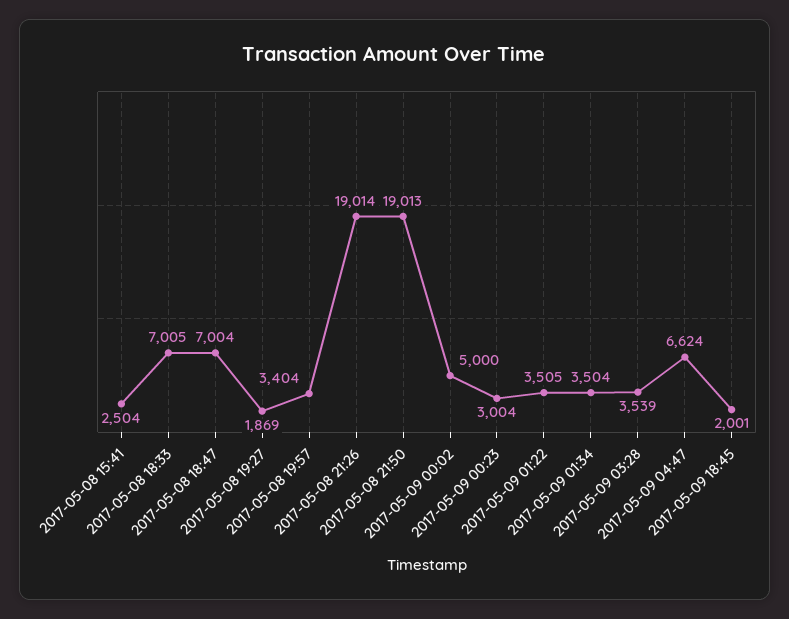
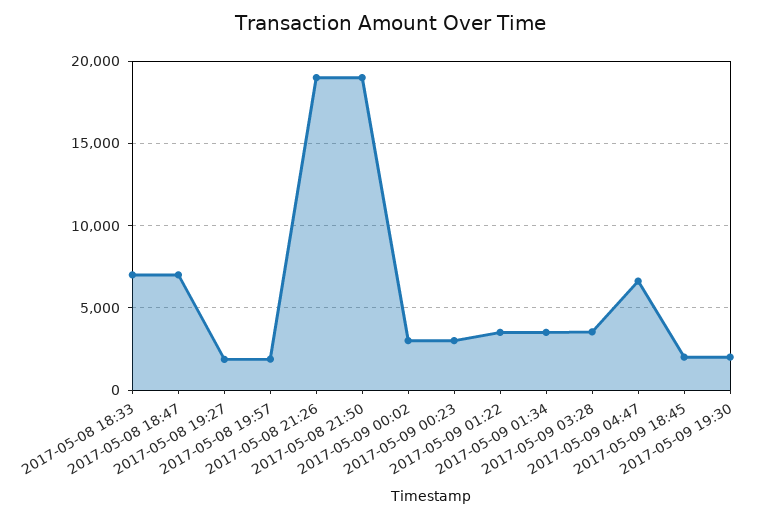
2017-05-08 15:41: 2504 -> none
2017-05-08 19:57: 3404 -> 2000
2017-05-09 00:02: 5000 -> 3000
2017-05-09 19:30: none -> 2000

